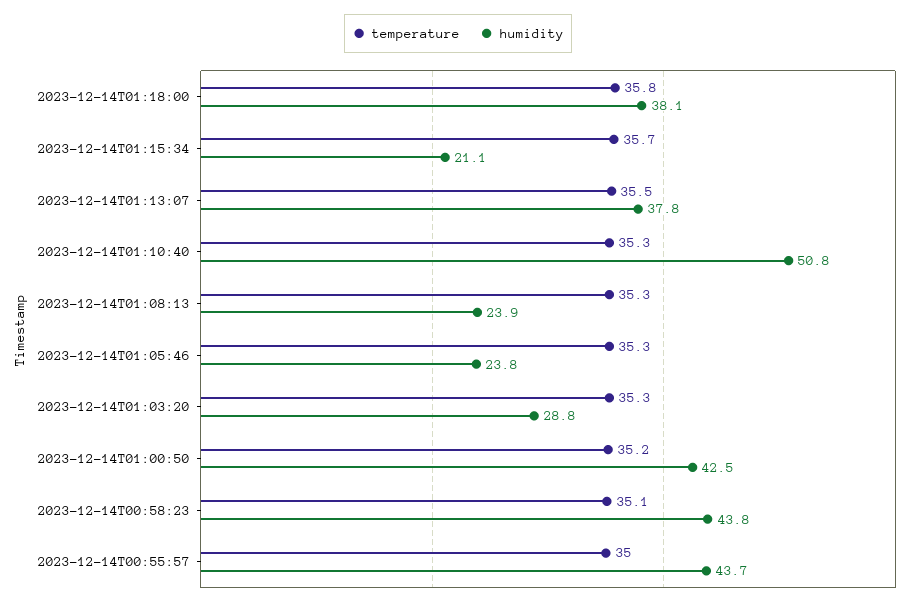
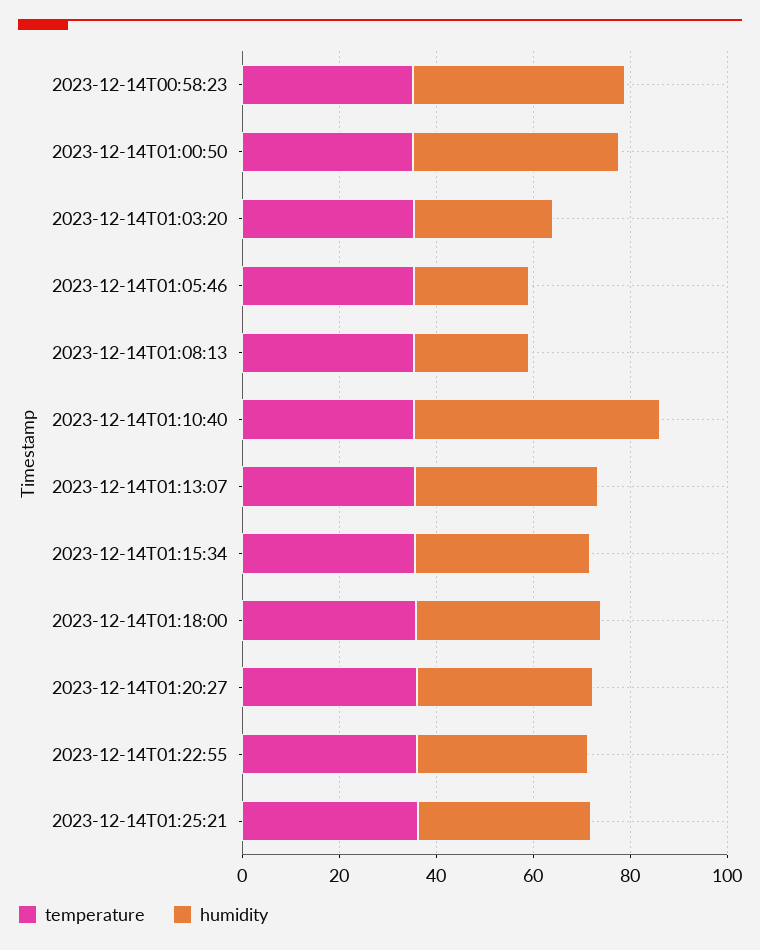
humidity, 2023-12-14T01:15:34: 21.1 -> 35
temperature, 2023-12-14T00:55:57: 35 -> none
humidity, 2023-12-14T00:55:57: 43.7 -> none
temperature, 2023-12-14T01:20:27: none -> 35
humidity, 2023-12-14T01:20:27: none -> 35
temperature, 2023-12-14T01:22:55: none -> 35
humidity, 2023-12-14T01:22:55: none -> 35
temperature, 2023-12-14T01:25:21: none -> 35
humidity, 2023-12-14T01:25:21: none -> 35

